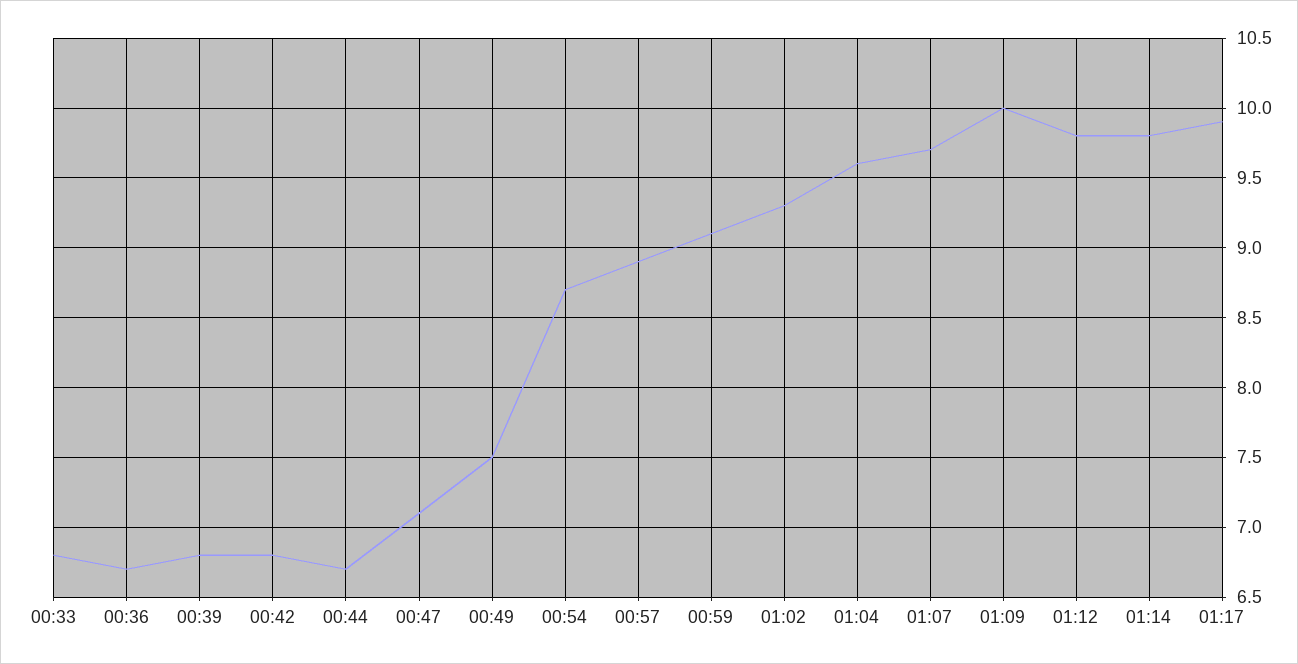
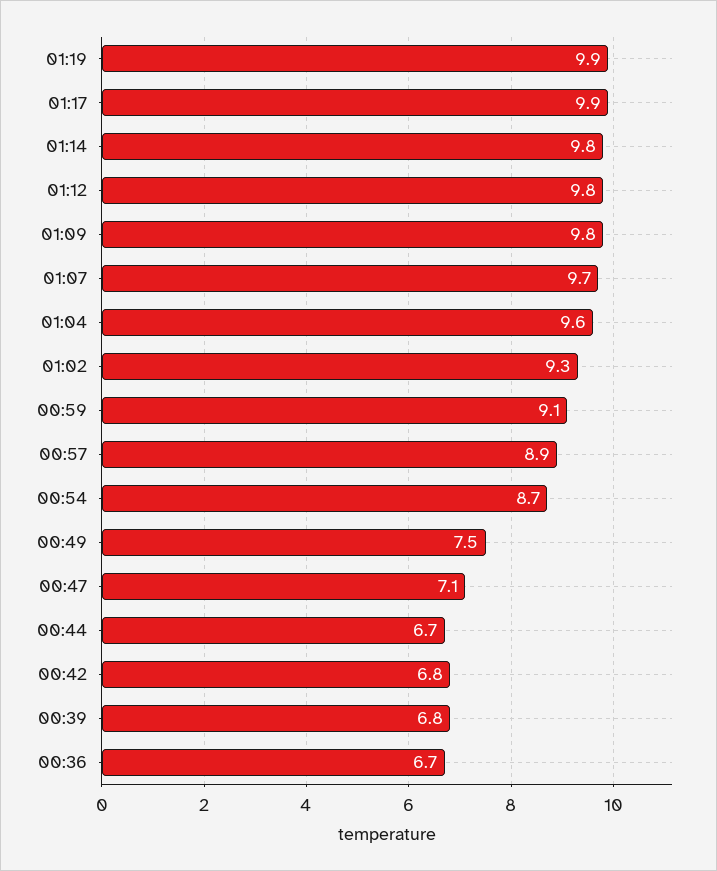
00:33: 6.8 -> none
01:09: 10 -> 9.8
01:19: none -> 9.9

